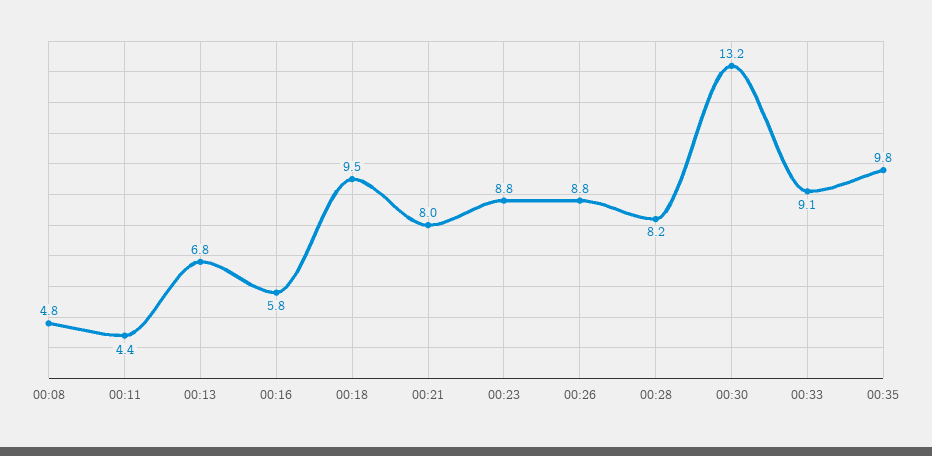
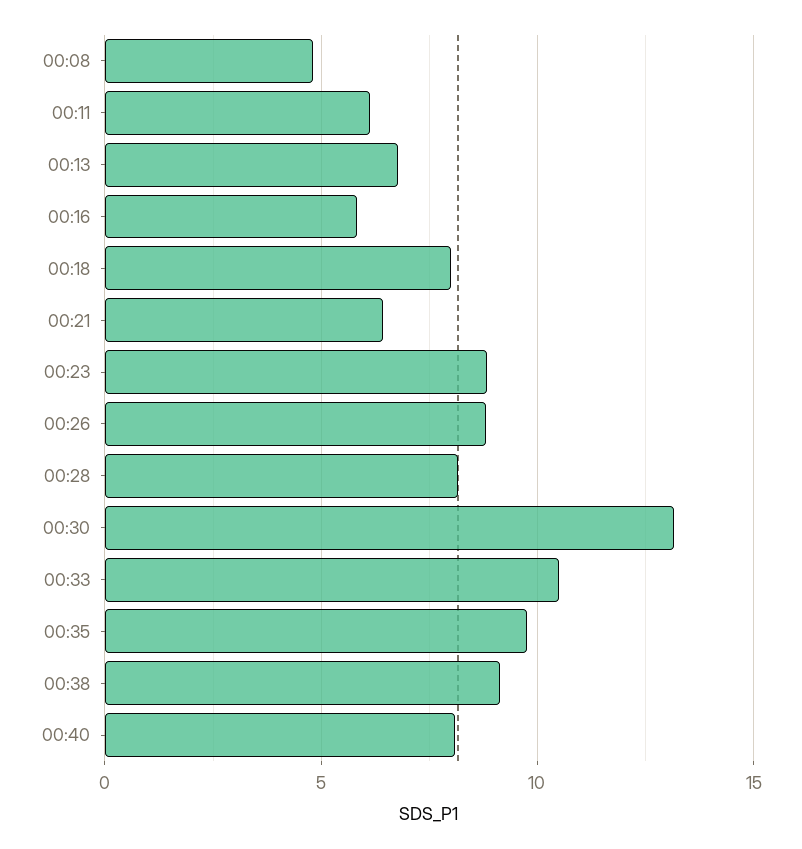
00:11: 4.4 -> 6
00:18: 9.5 -> 8
00:21: 8 -> 6.5
00:33: 9.1 -> 10.5
00:38: none -> 9
00:40: none -> 8

